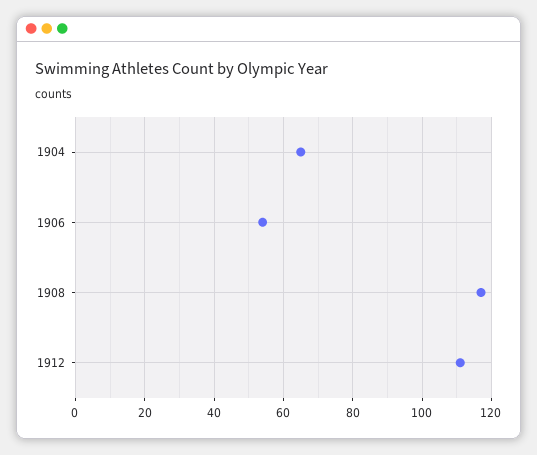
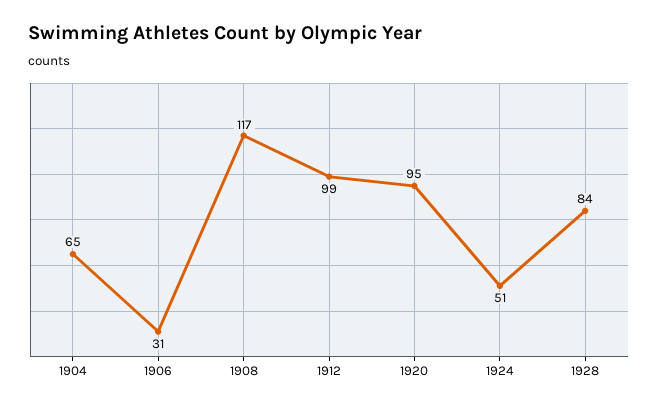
1906: 55 -> 31
1912: 110 -> 99
1920: none -> 95
1924: none -> 51
1928: none -> 84

